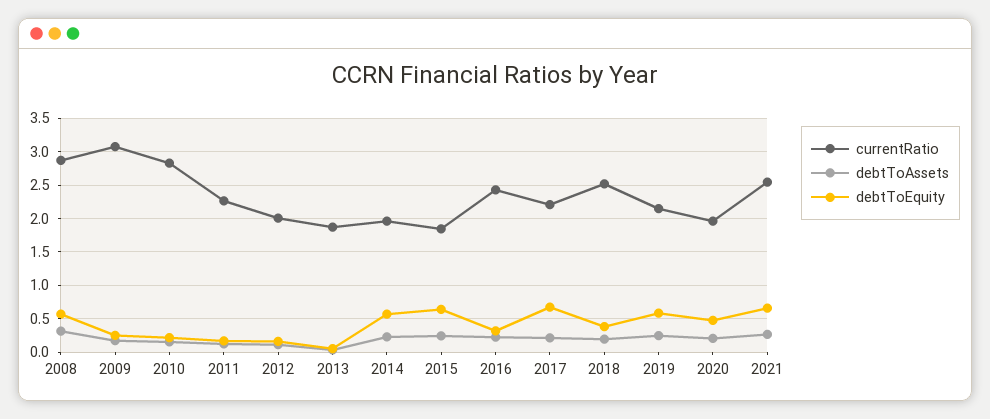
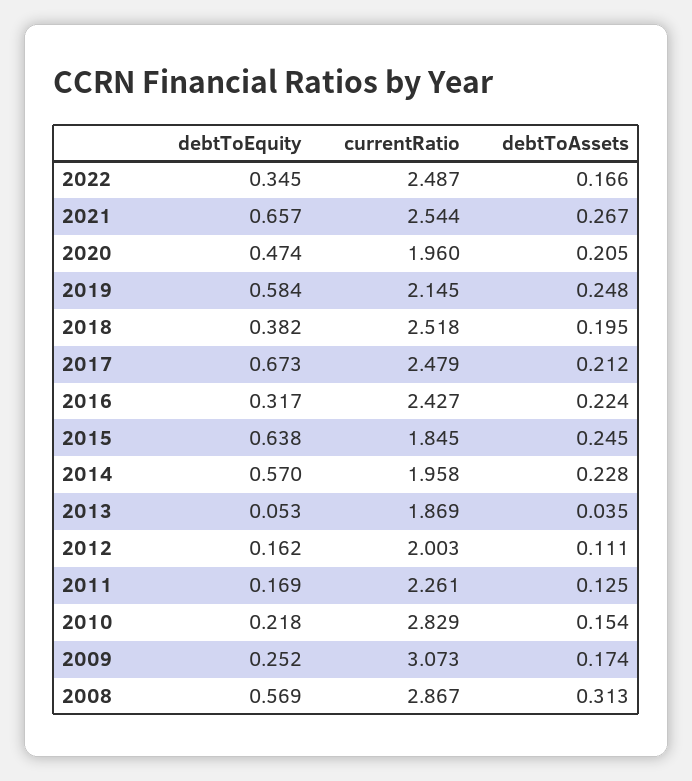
currentRatio, 2017: 2.2 -> 2.479
debtToEquity, 2022: none -> 0.345
currentRatio, 2022: none -> 2.487
debtToAssets, 2022: none -> 0.166

